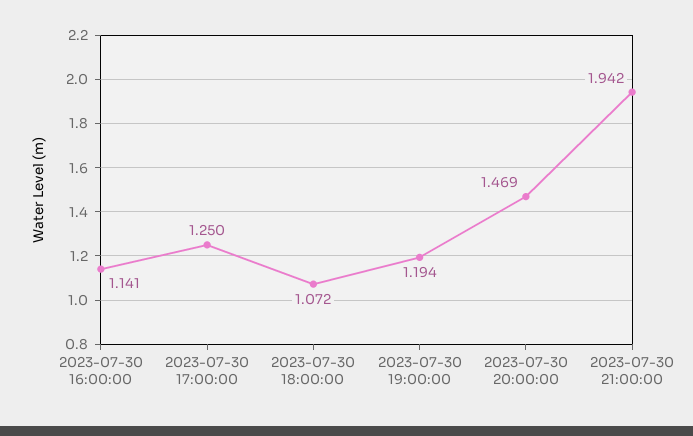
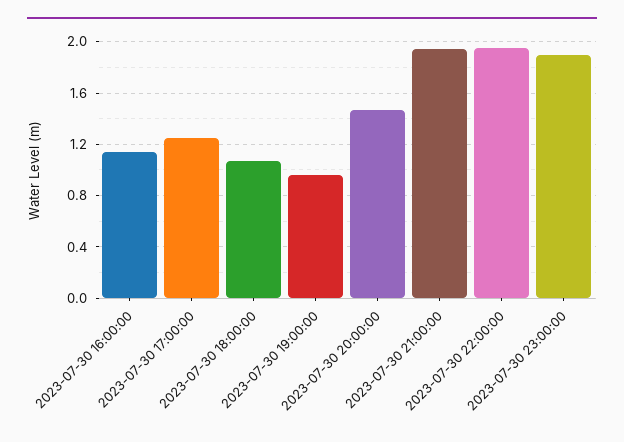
2023-07-30 19:00:00: 1.194 -> 0.95
2023-07-30 22:00:00: none -> 1.95
2023-07-30 23:00:00: none -> 1.9

